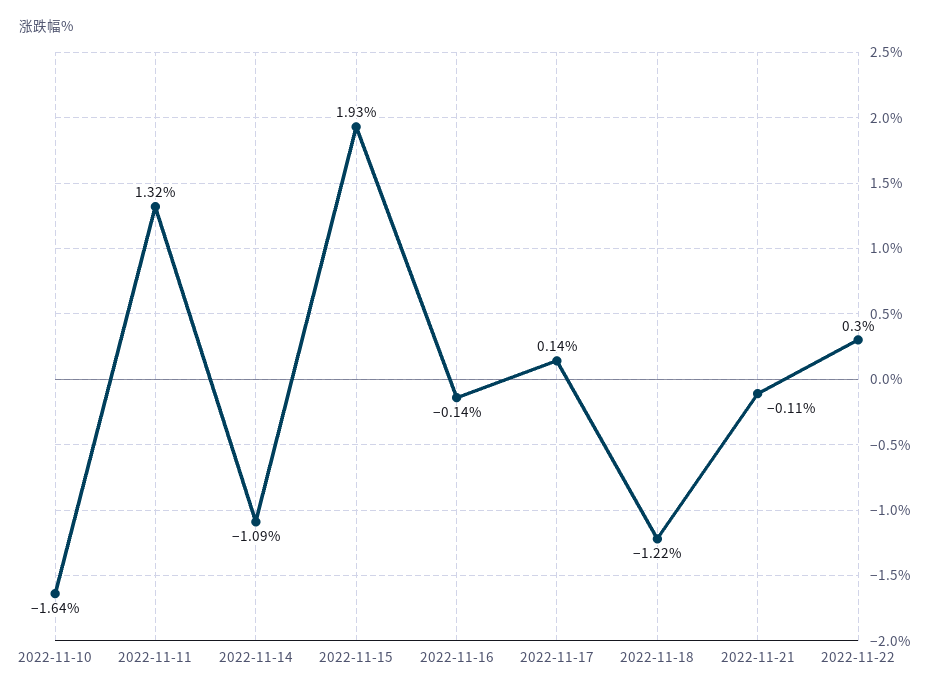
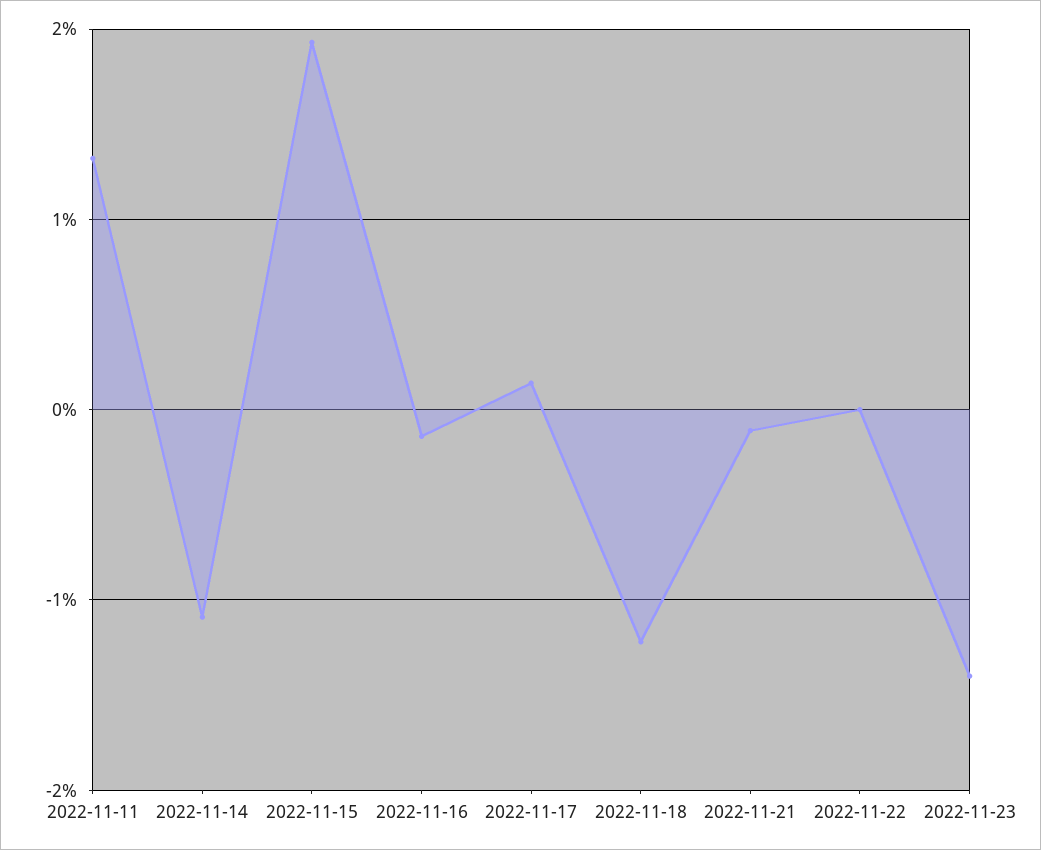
2022-11-10: -1.64 -> none
2022-11-22: 0.3 -> 0
2022-11-23: none -> -1.4

